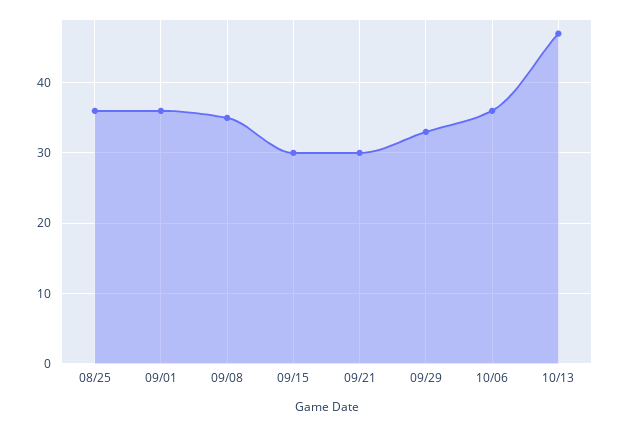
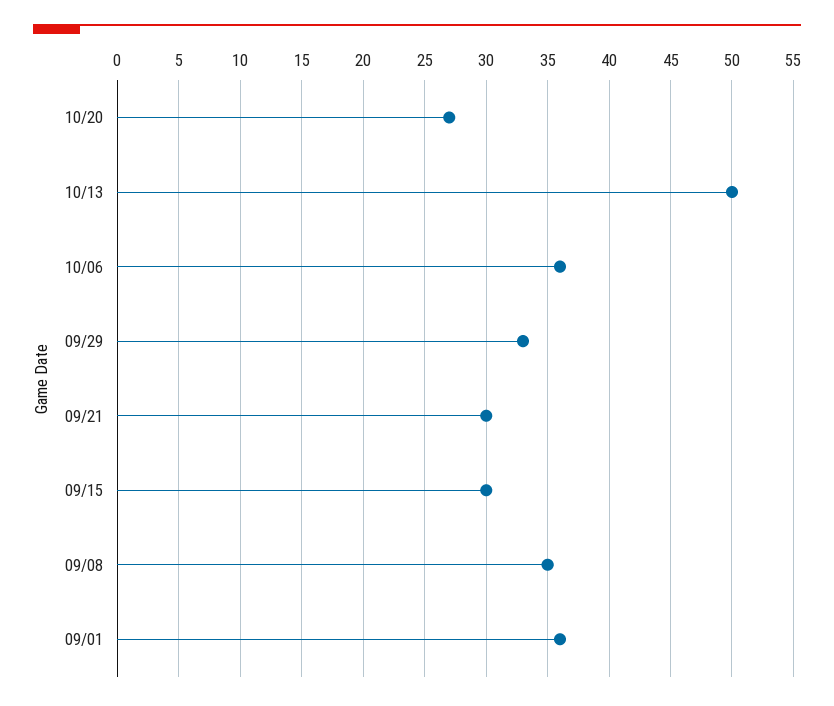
08/25: 36 -> none
10/13: 47 -> 50
10/20: none -> 27

